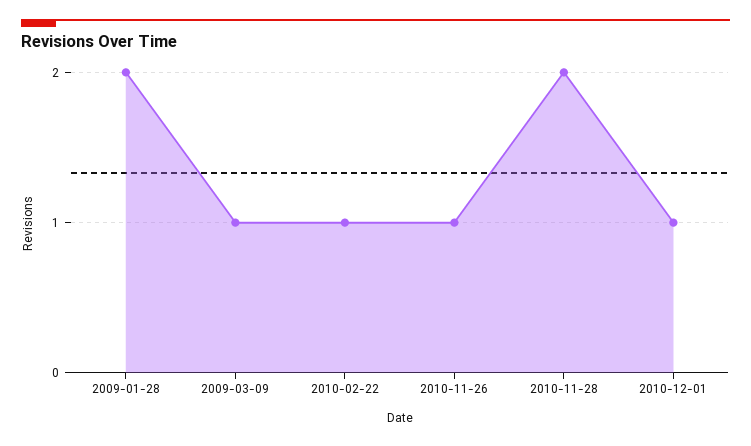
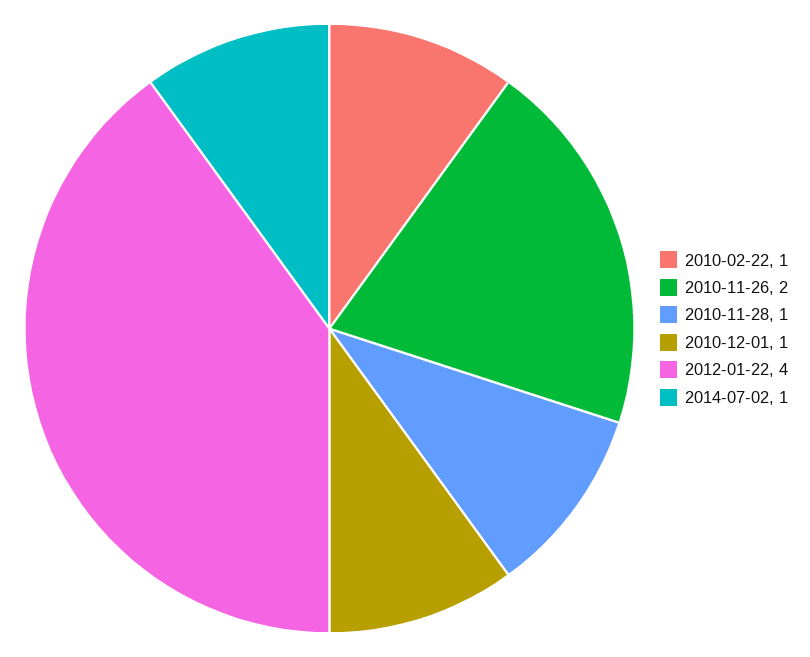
2009-01-28: 2 -> none
2009-03-09: 1 -> none
2010-11-26: 1 -> 2
2010-11-28: 2 -> 1
2012-01-22: none -> 4
2014-07-02: none -> 1

